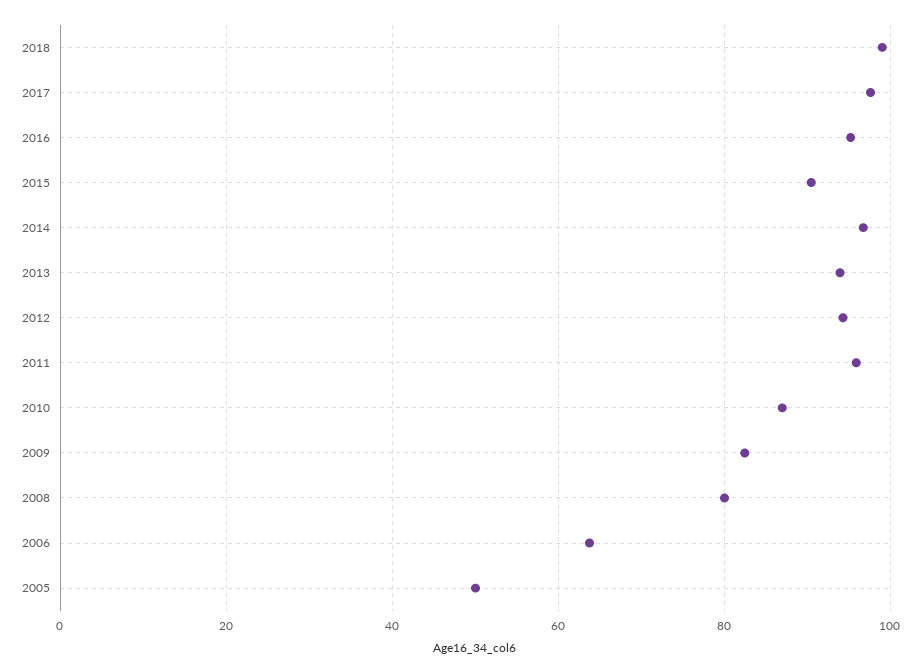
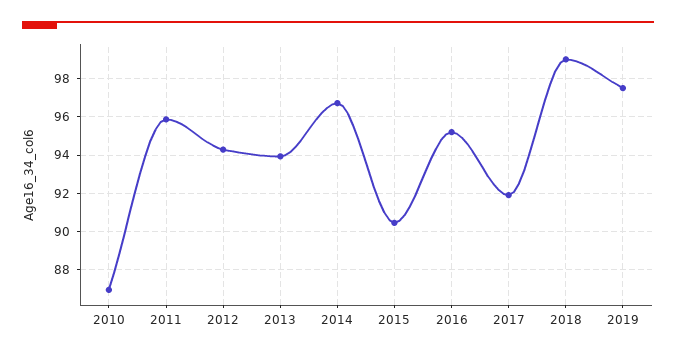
2017: 98 -> 92
2009: 82 -> none
2008: 80 -> none
2006: 64 -> none
2005: 50 -> none
2019: none -> 97.5

